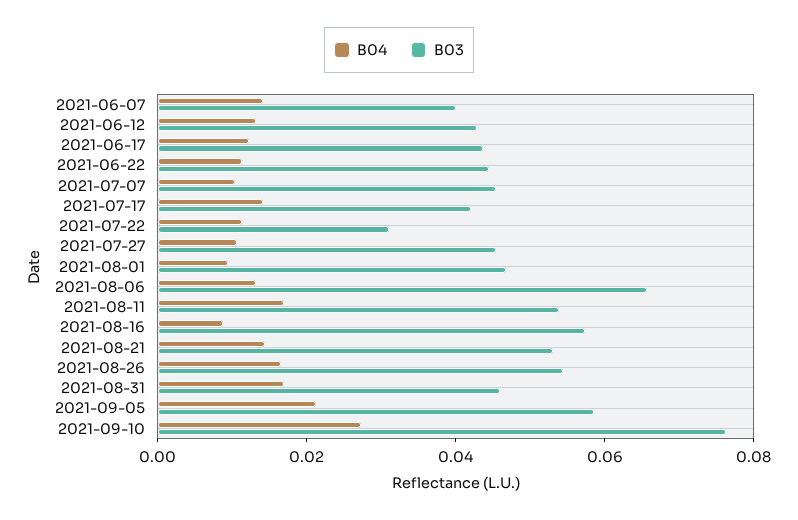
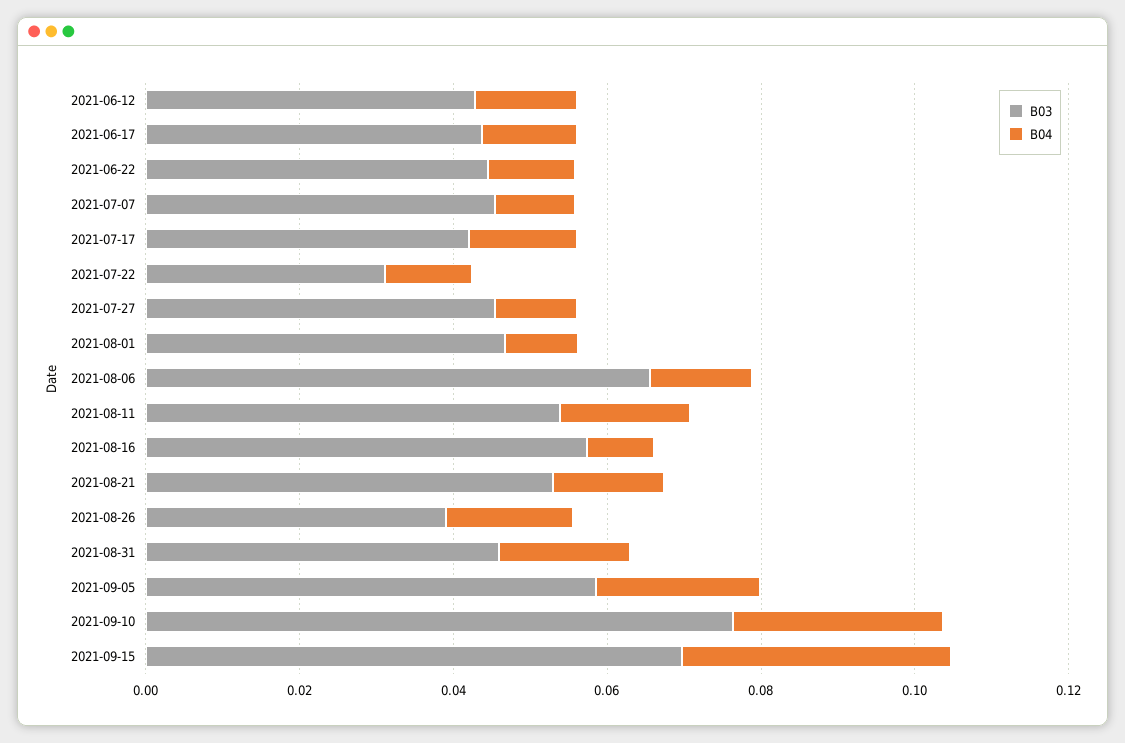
B04, 2021-06-07: 0.015 -> none
B03, 2021-06-07: 0.04 -> none
B03, 2021-08-26: 0.055 -> 0.04
B03, 2021-09-15: none -> 0.07
B04, 2021-09-15: none -> 0.035

